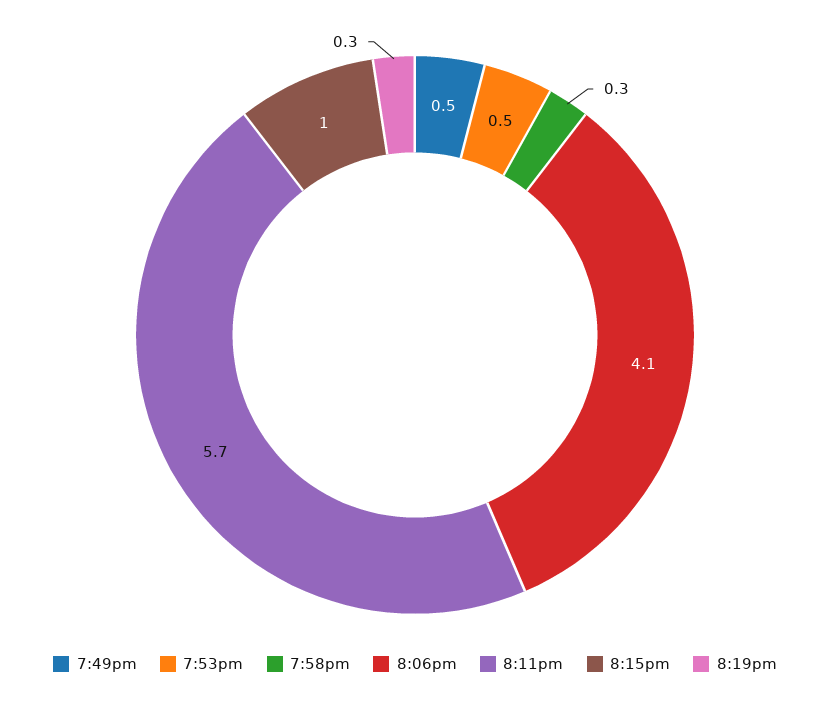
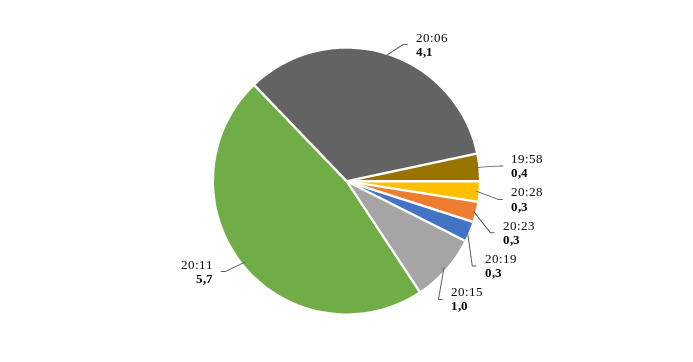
7:49pm: 0.5 -> none
7:53pm: 0.5 -> none
7:58pm: 0.3 -> 0.4
20:28: none -> 0.3
20:23: none -> 0.3

